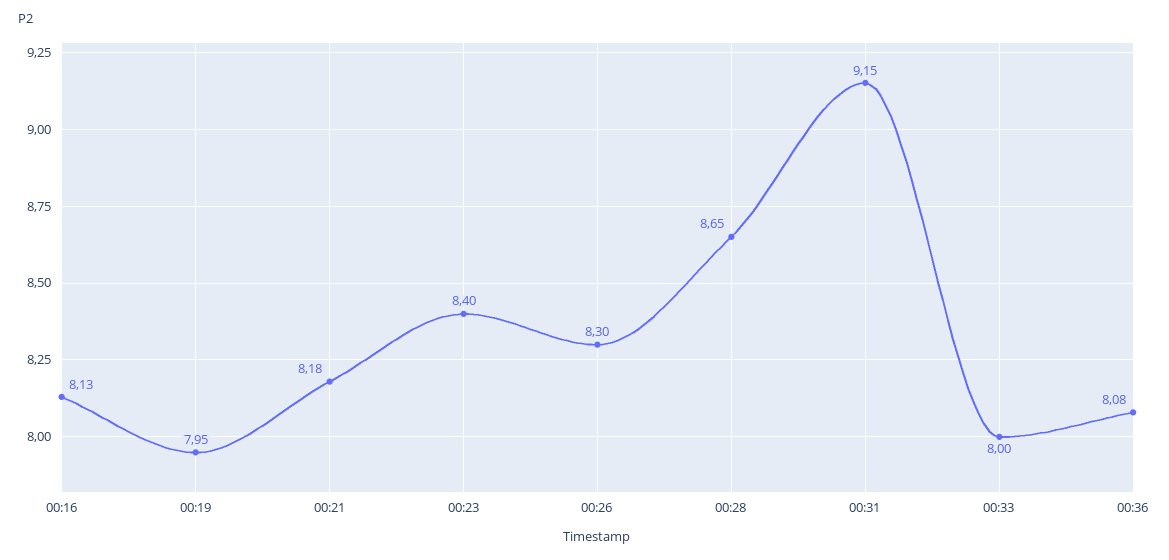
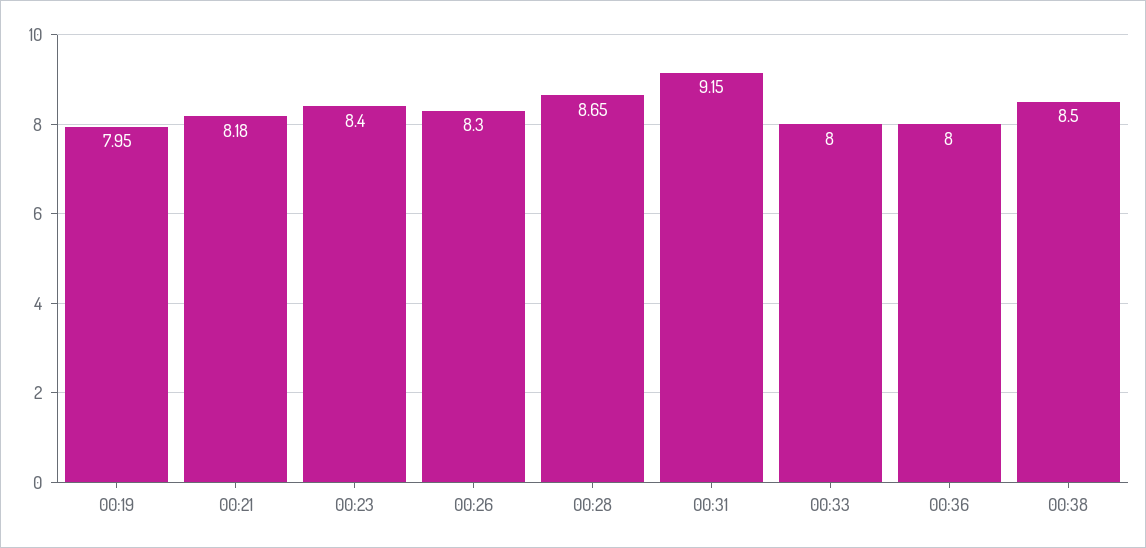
00:16: 8.13 -> none
00:36: 8.08 -> 8
00:38: none -> 8.5

